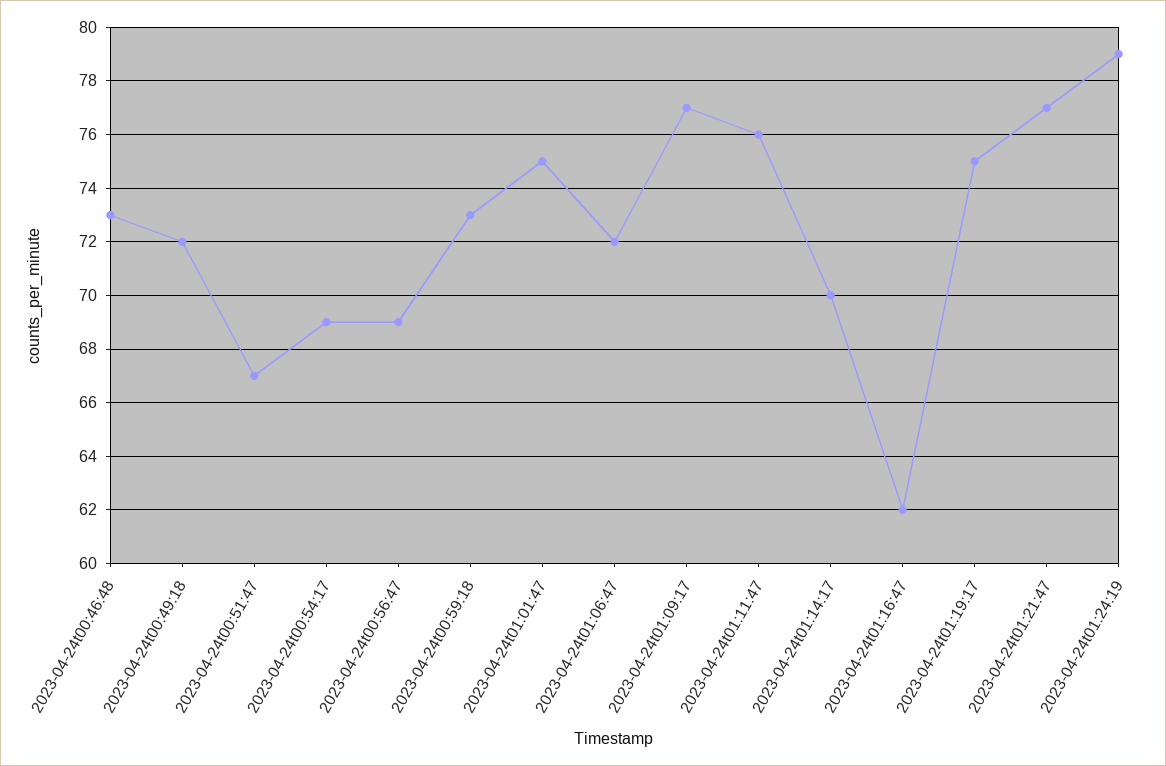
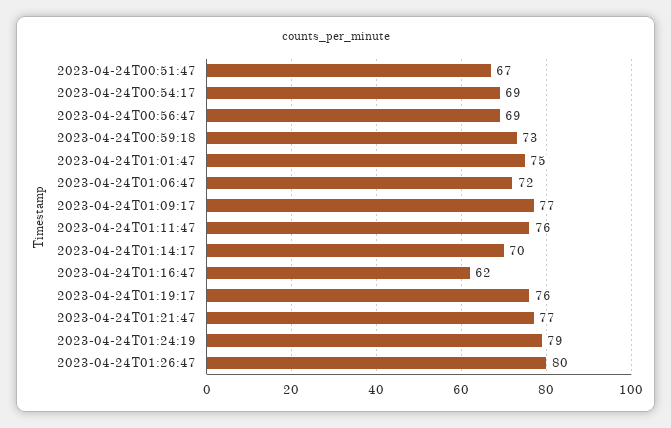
2023-04-24t00:46:48: 73 -> none
2023-04-24t00:49:18: 72 -> none
2023-04-24t01:19:17: 75 -> 76
2023-04-24T01:26:47: none -> 80

